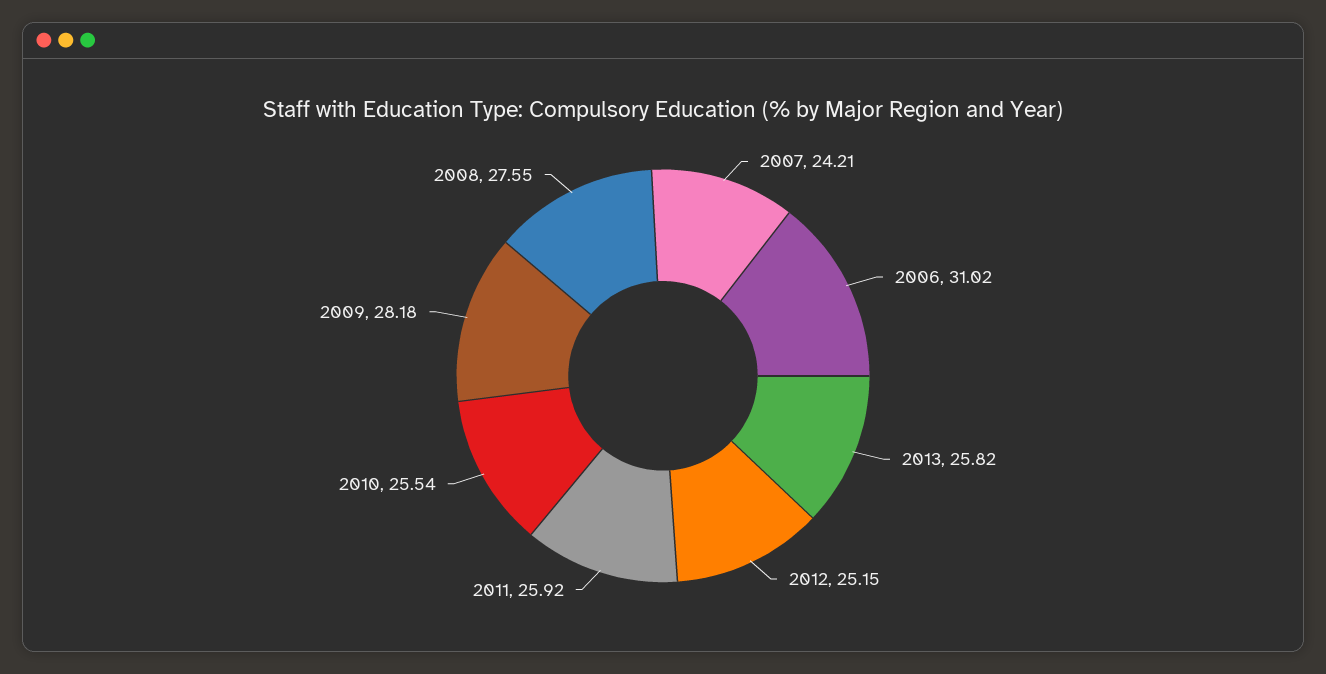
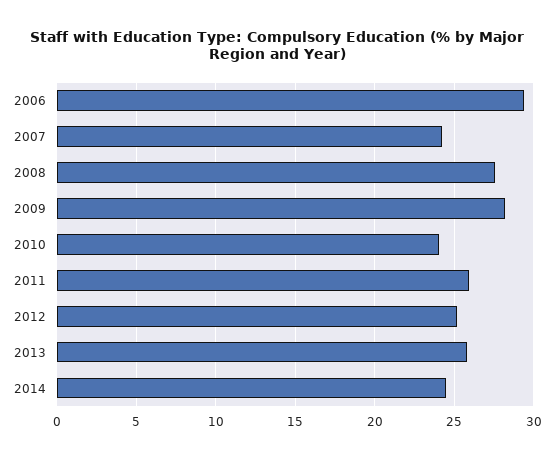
2006: 31.02 -> 29.5
2010: 25.54 -> 24
2014: none -> 24.5

